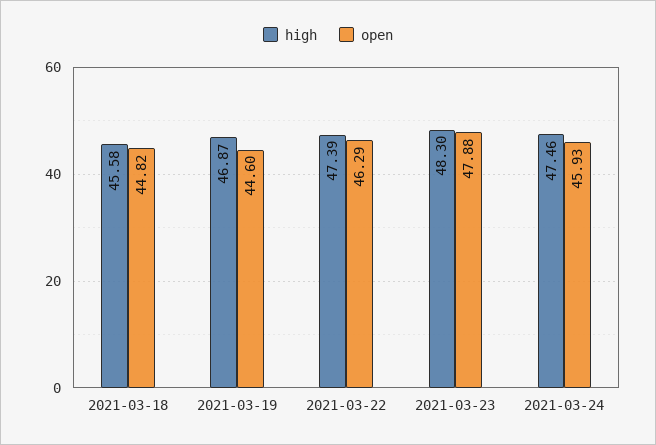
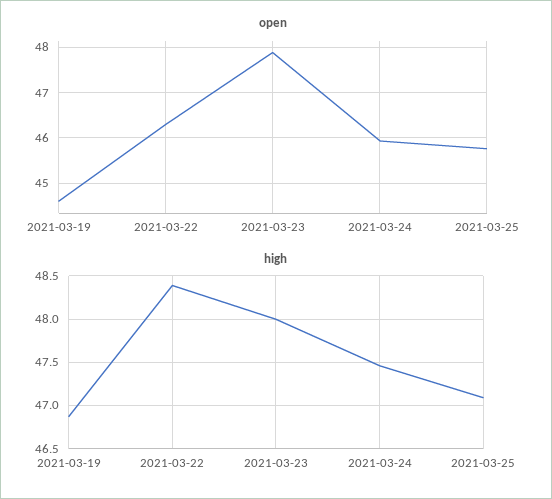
high, 2021-03-18: 45.58 -> none
open, 2021-03-18: 44.82 -> none
high, 2021-03-22: 47.39 -> 48.4
high, 2021-03-23: 48.3 -> 48
open, 2021-03-25: none -> 45.8
high, 2021-03-25: none -> 47.1

